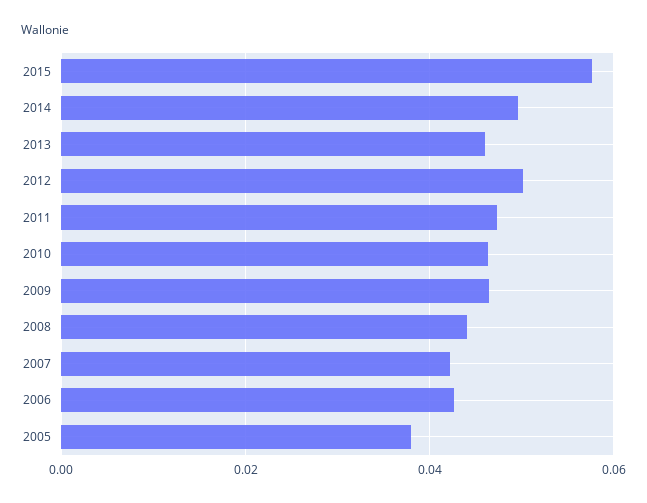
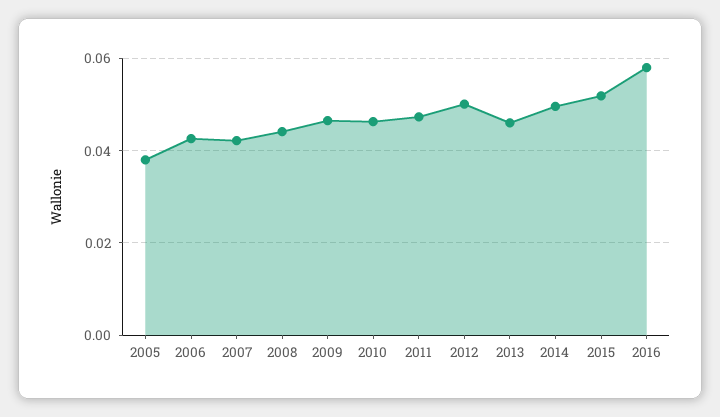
2015: 0.058 -> 0.052
2016: none -> 0.058

